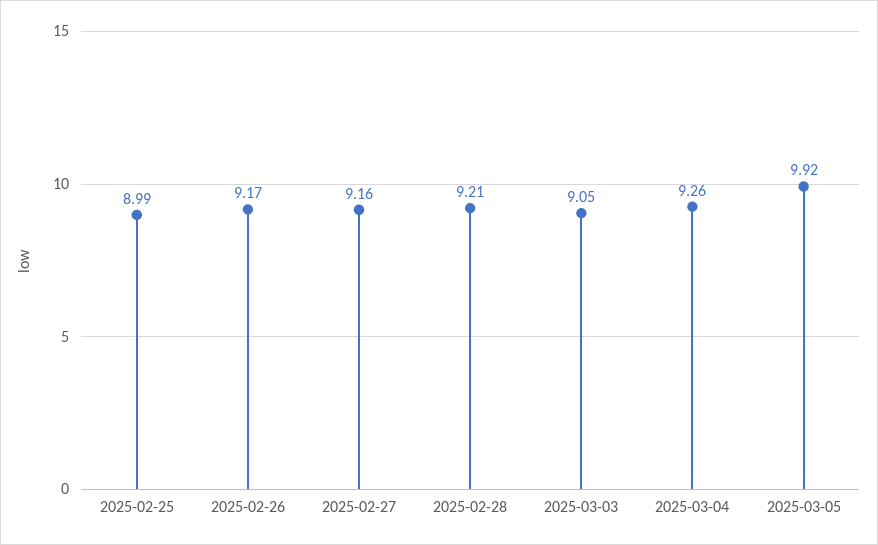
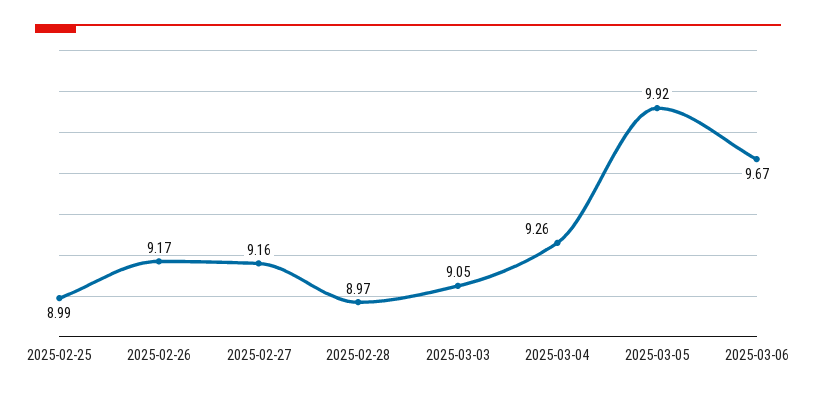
2025-02-28: 9.21 -> 8.97
2025-03-06: none -> 9.67

